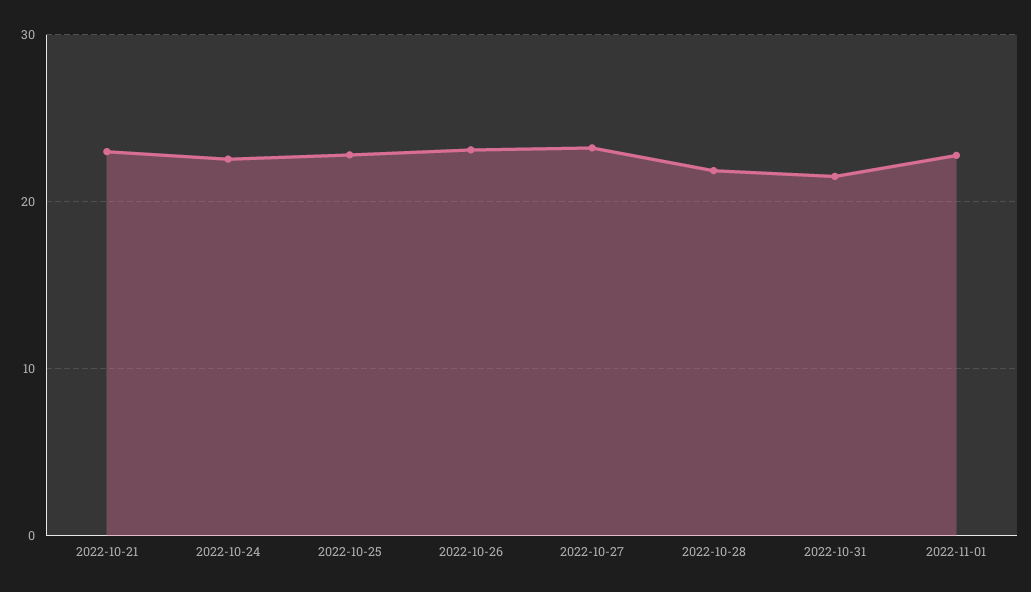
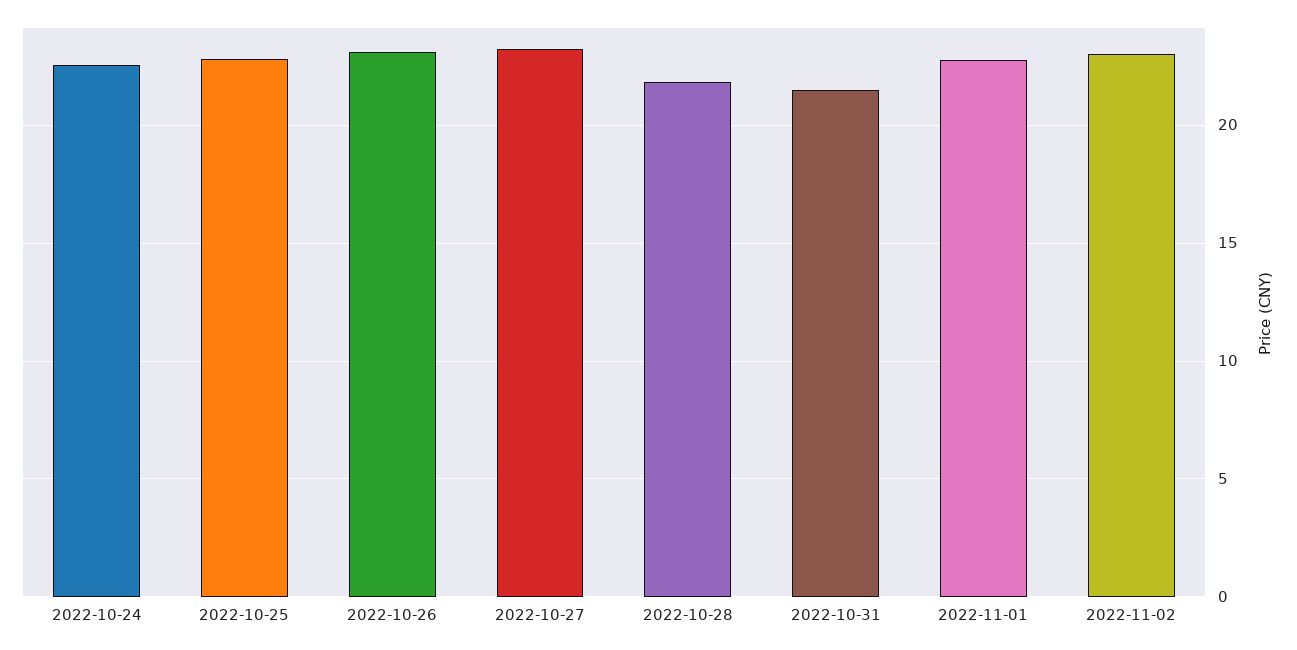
2022-10-21: 23 -> none
2022-11-02: none -> 23

